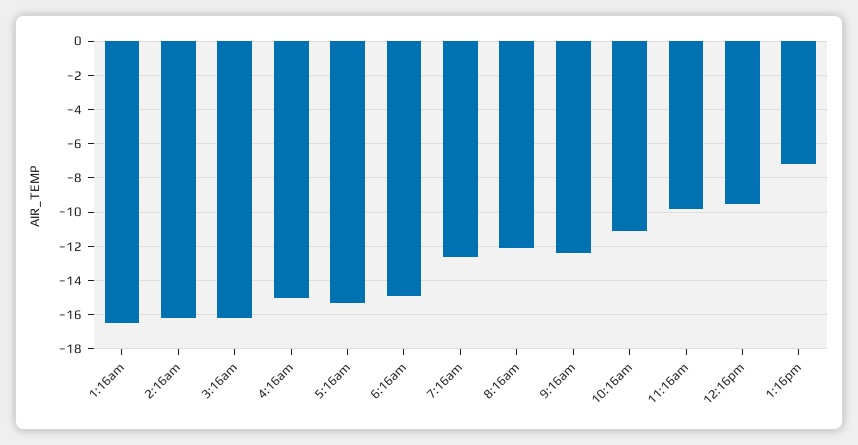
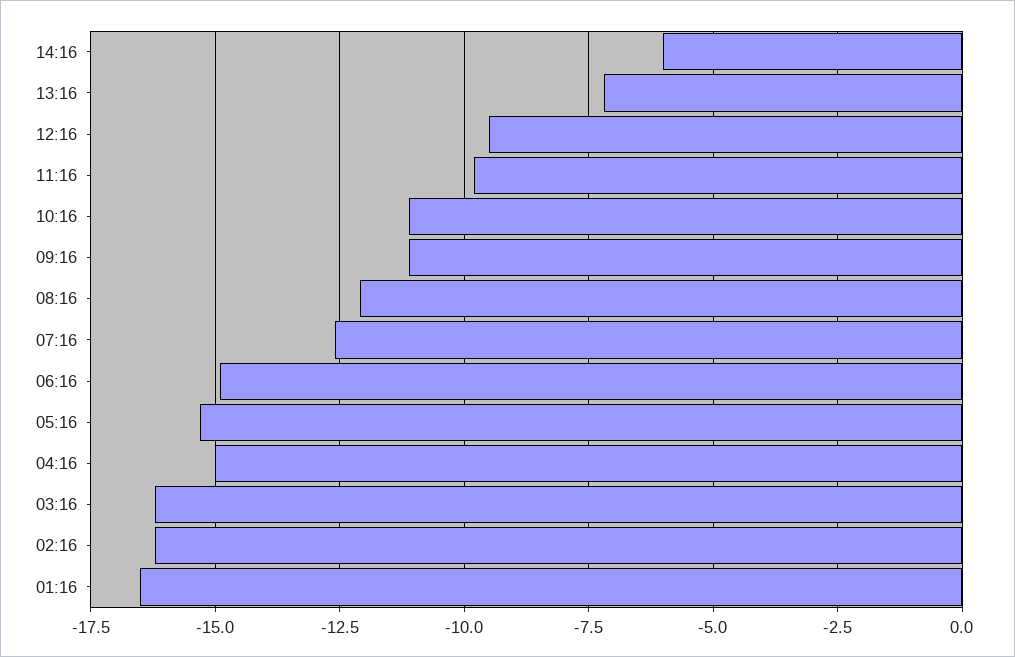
9:16am: -12.5 -> -11
14:16: none -> -6

